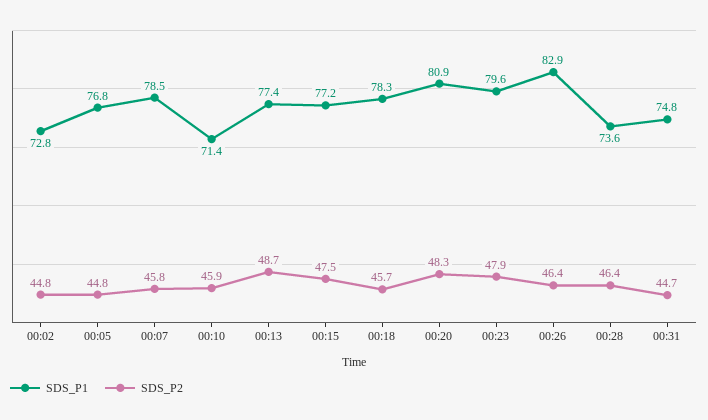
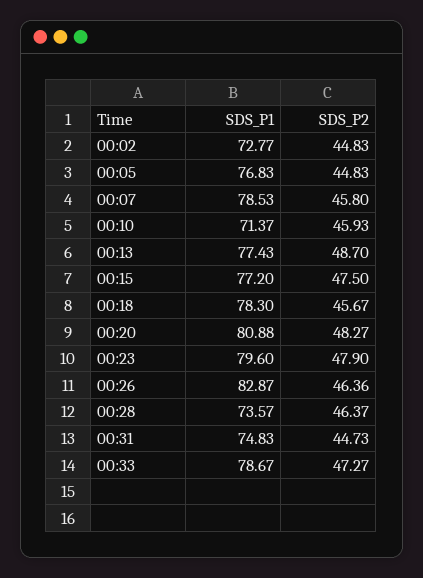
SDS_P1, 00:33: none -> 78.67
SDS_P2, 00:33: none -> 47.27

